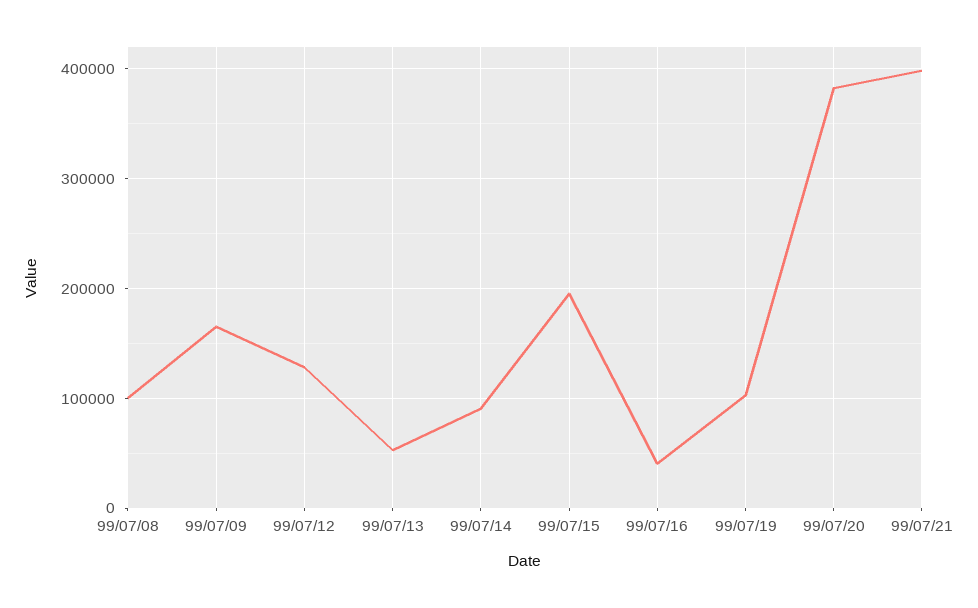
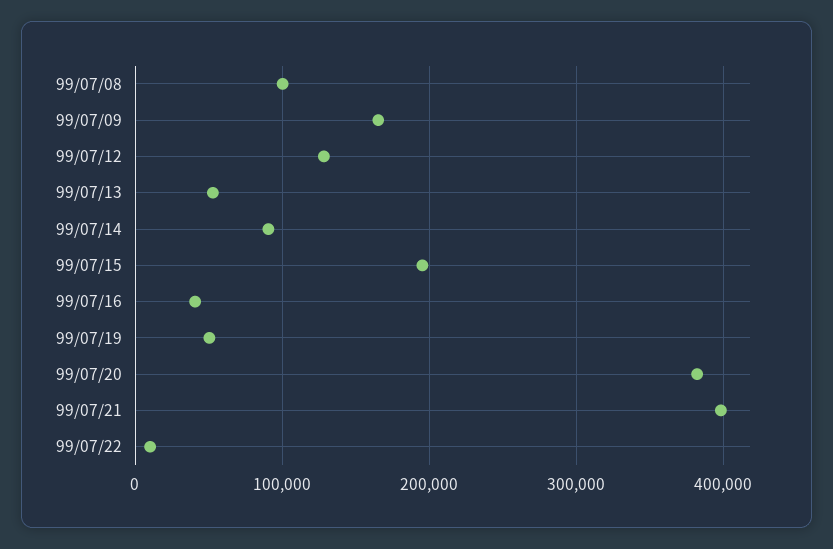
99/07/19: 100000 -> 50000
99/07/22: none -> 10000

